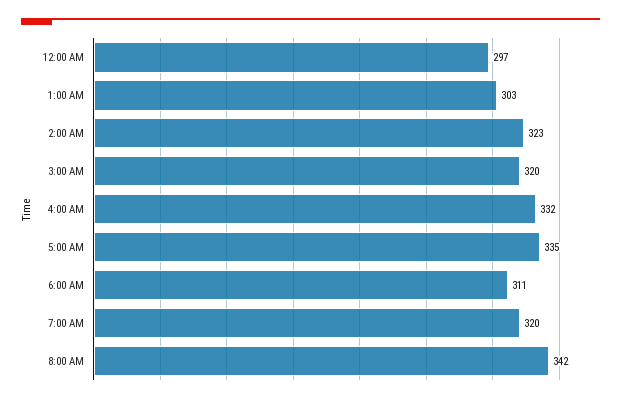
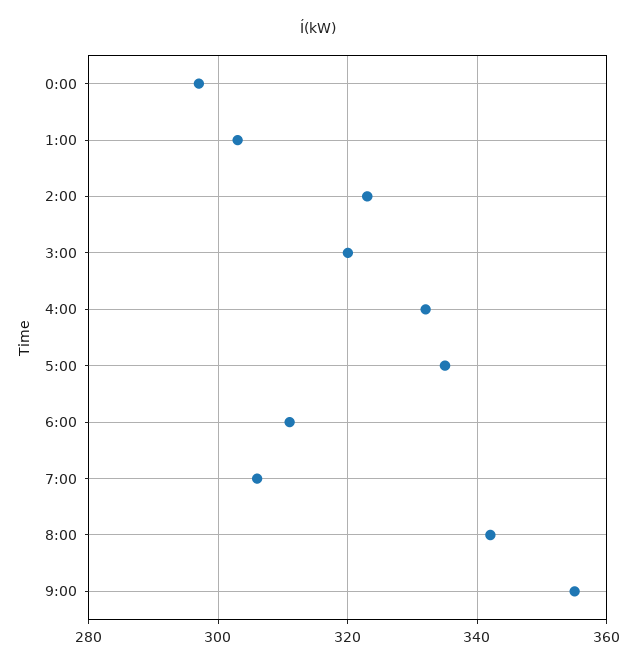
7:00 AM: 320 -> 305
9:00: none -> 355

